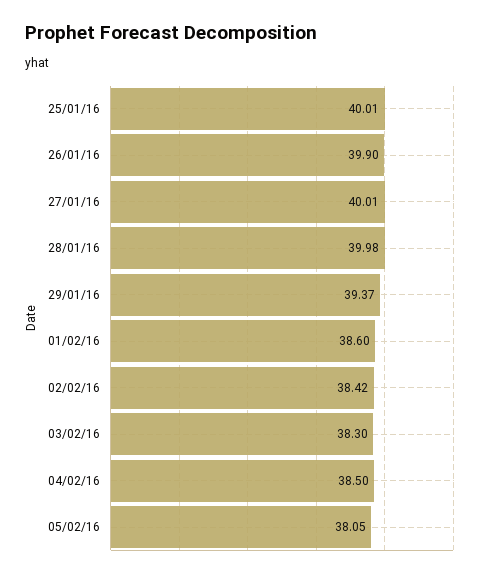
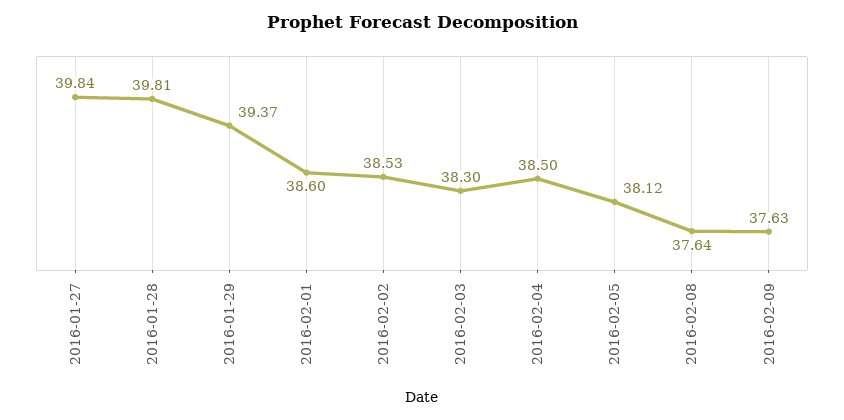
25/01/16: 40.01 -> none
26/01/16: 39.9 -> none
27/01/16: 40.01 -> 39.84
28/01/16: 39.98 -> 39.81
02/02/16: 38.42 -> 38.53
05/02/16: 38.05 -> 38.12
2016-02-08: none -> 37.64
2016-02-09: none -> 37.63

